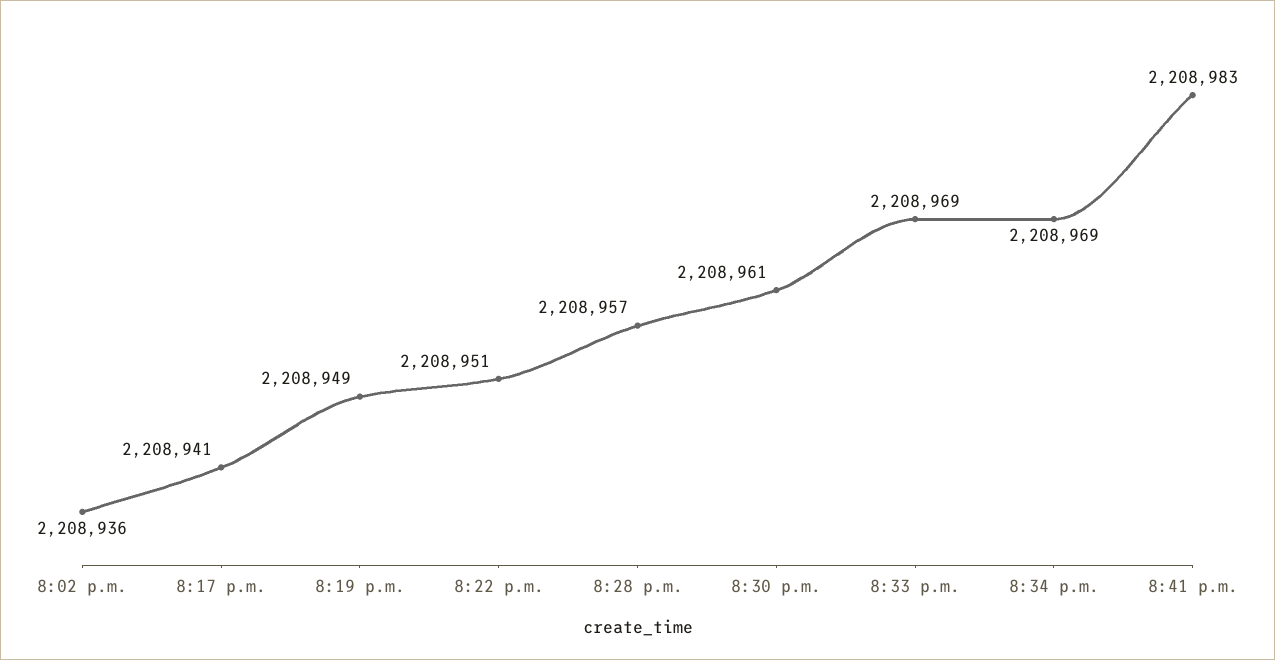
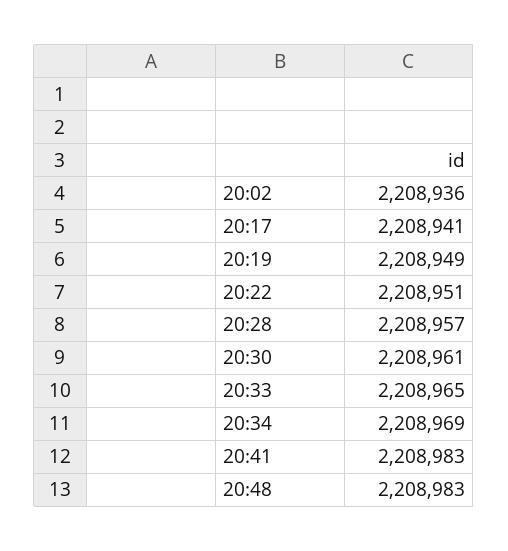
8:33 p.m.: 2208969 -> 2208965
20:48: none -> 2208983

